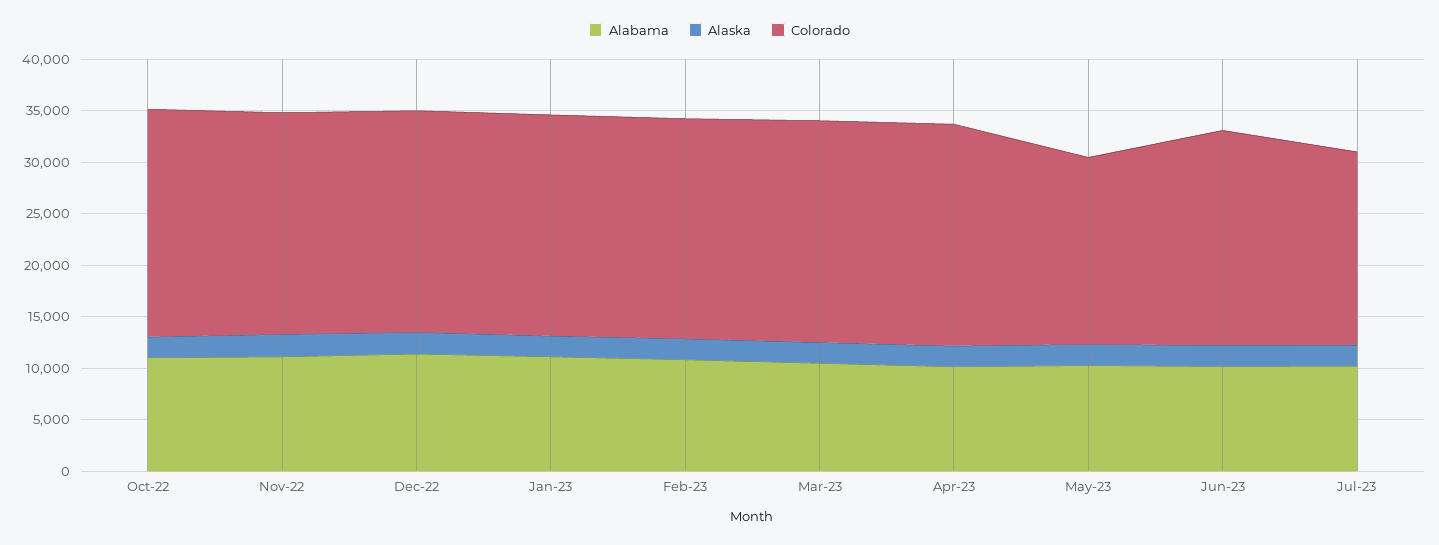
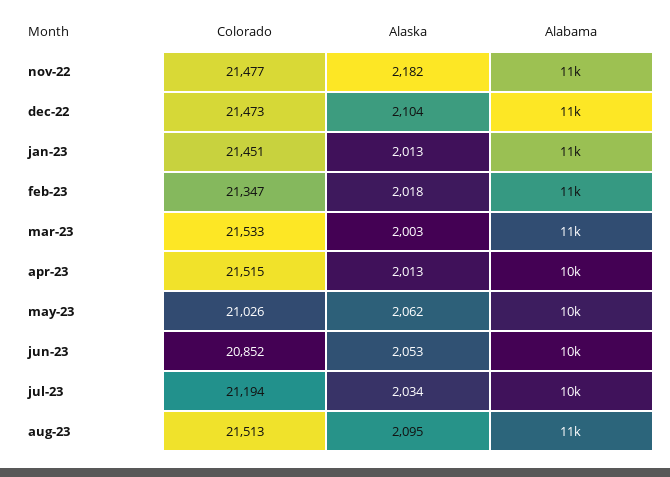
Alabama, Oct-22: 11000 -> none
Alaska, Oct-22: 2000 -> none
Colorado, Oct-22: 22000 -> none
Colorado, May-23: 18000 -> 21026
Colorado, Jul-23: 19000 -> 21194
Colorado, aug-23: none -> 21513
Alaska, aug-23: none -> 2095
Alabama, aug-23: none -> 11000

